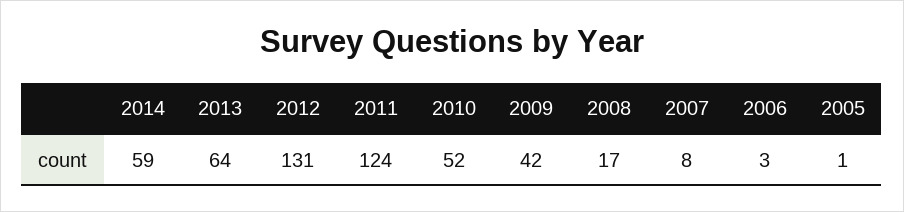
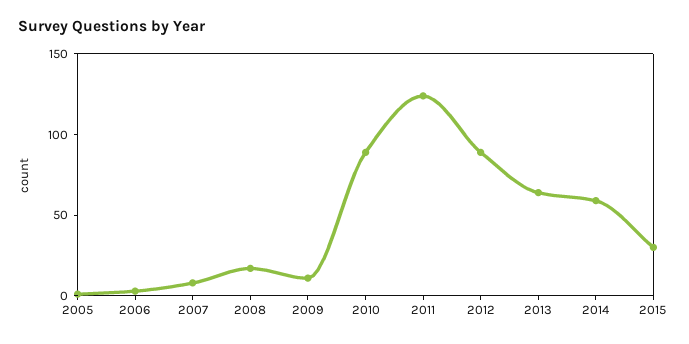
2012: 131 -> 90
2010: 52 -> 90
2009: 42 -> 10
2015: none -> 30

